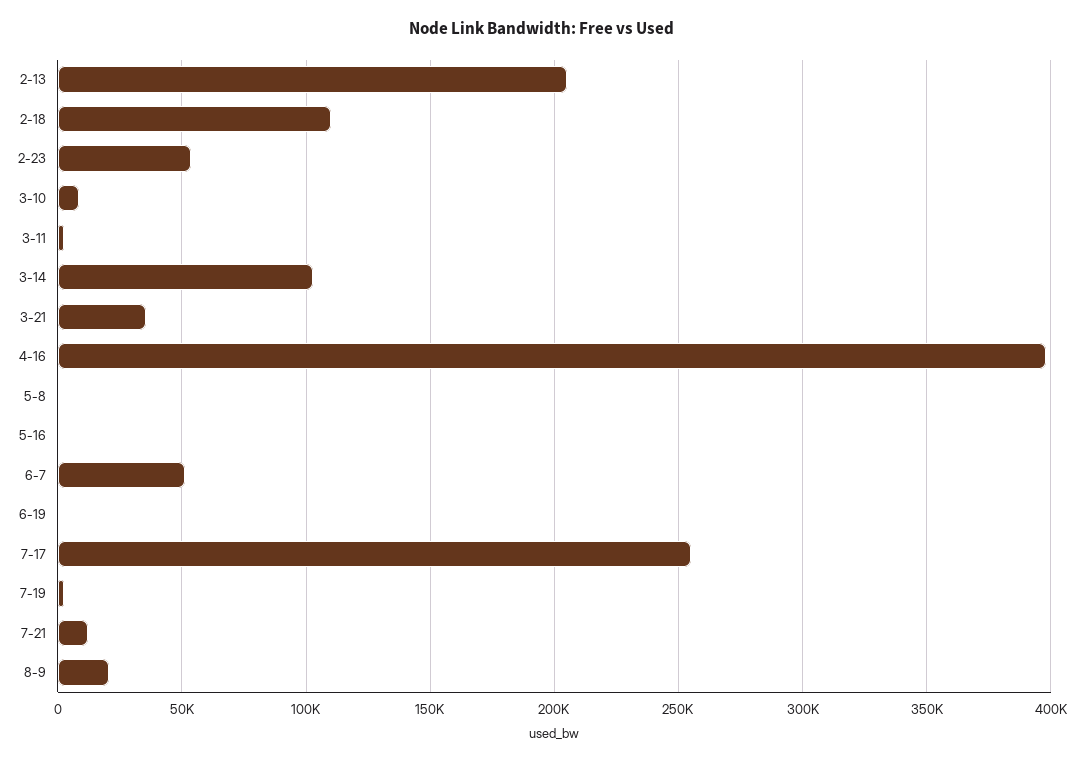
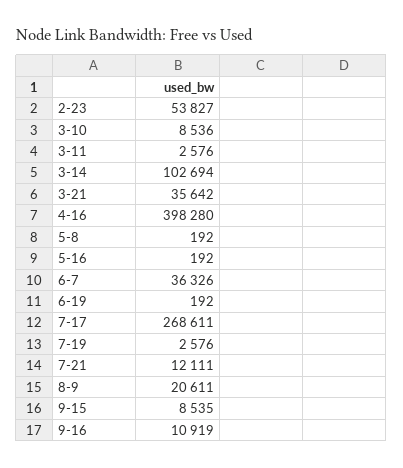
2-13: 205000 -> none
2-18: 110000 -> none
6-7: 50000 -> 36326
7-17: 255000 -> 268611
9-15: none -> 8535
9-16: none -> 10919

